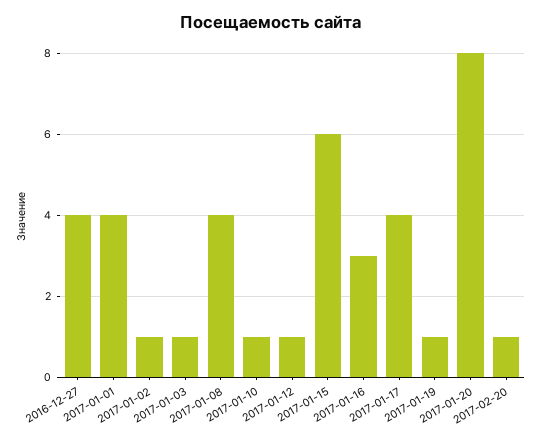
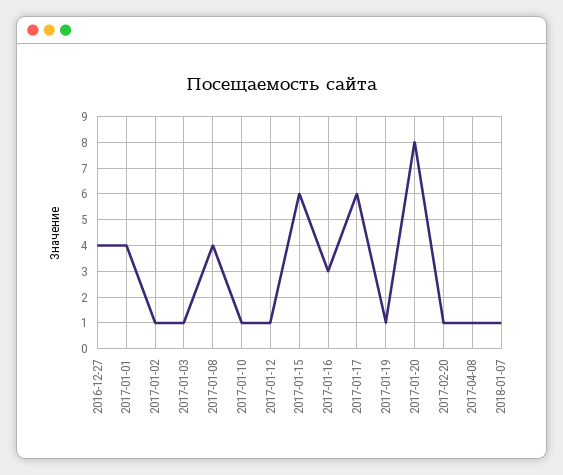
2017-01-17: 4 -> 6
2017-04-08: none -> 1
2018-01-07: none -> 1

